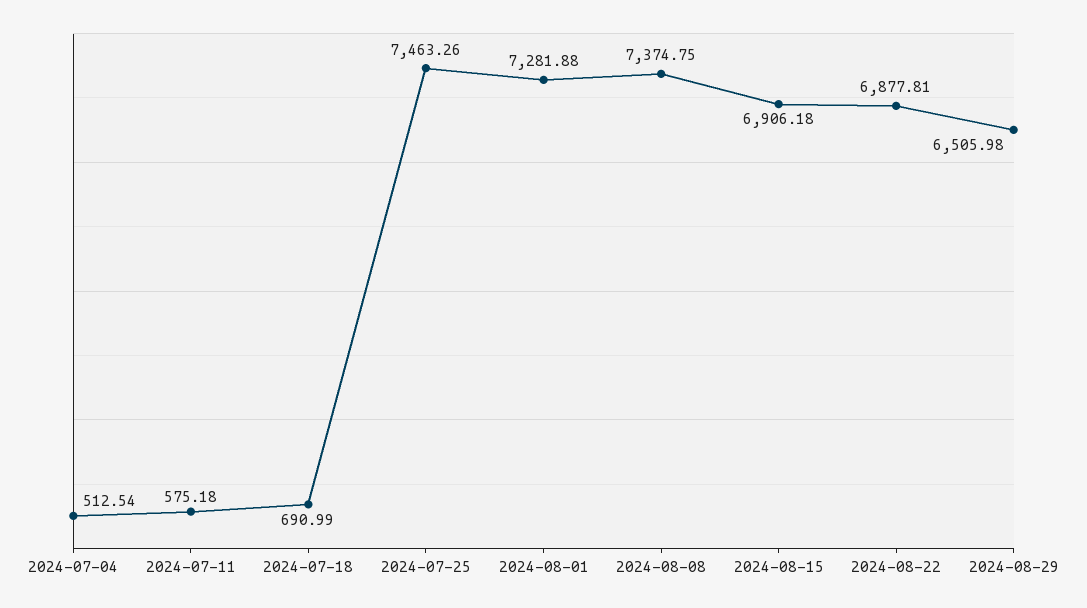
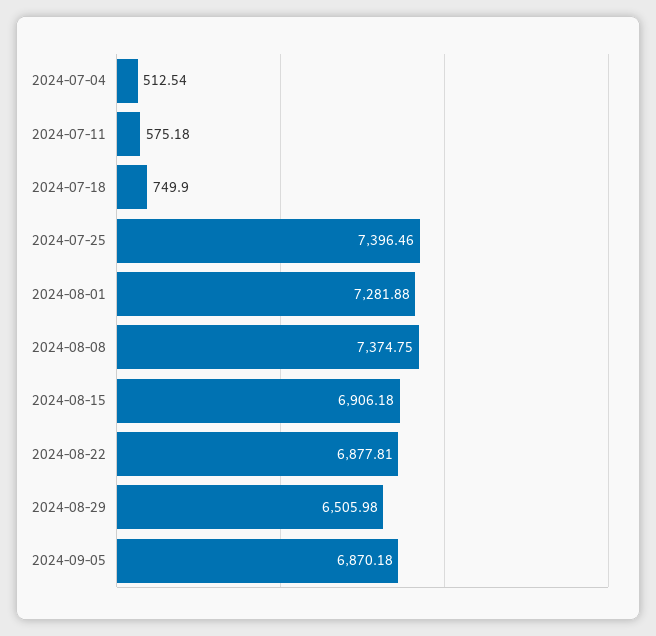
2024-07-18: 690.99 -> 749.9
2024-07-25: 7463.26 -> 7396.46
2024-09-05: none -> 6870.18

